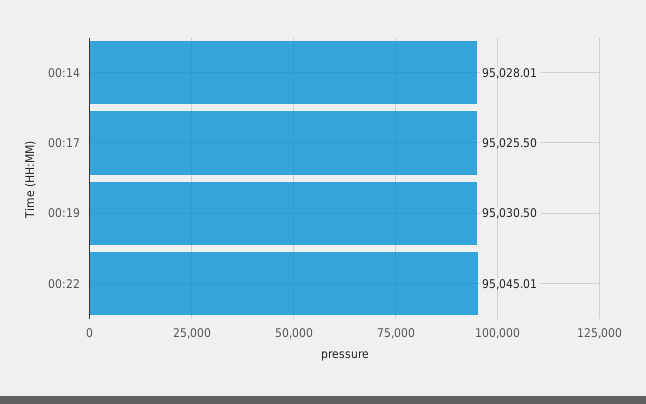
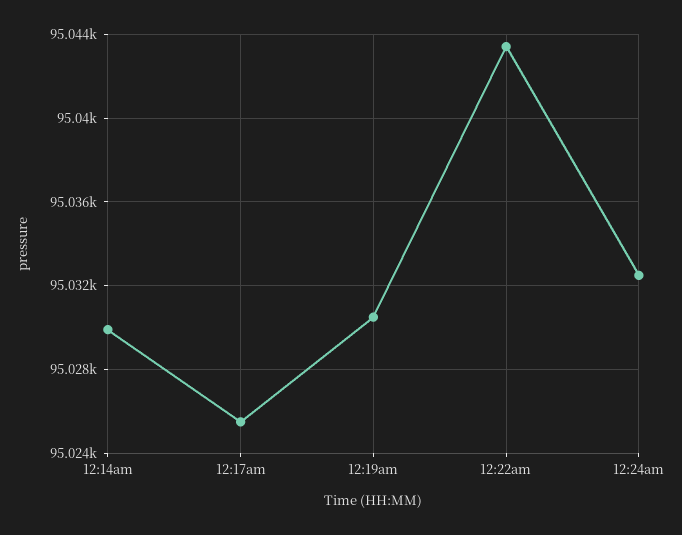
00:14: 95028.01 -> 95030
00:22: 95045.01 -> 95043.5
12:24am: none -> 95032.5

